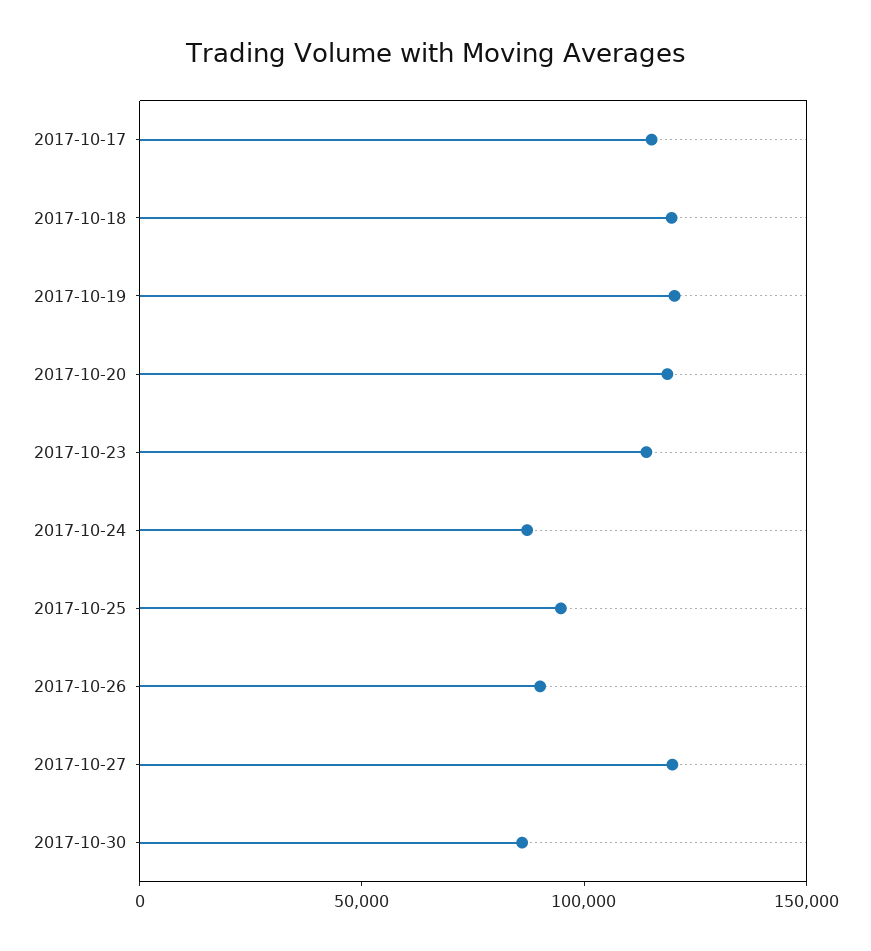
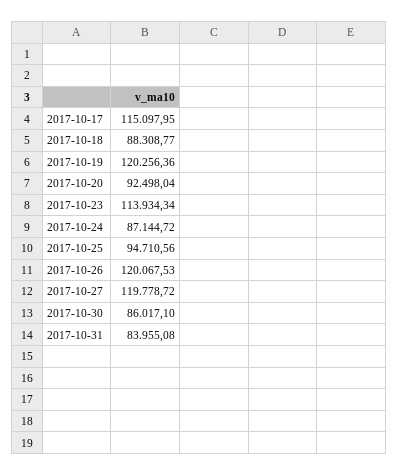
2017-10-18: 120000 -> 88308.77
2017-10-20: 120000 -> 92498.04
2017-10-26: 90000 -> 120067.53
2017-10-31: none -> 83955.08

